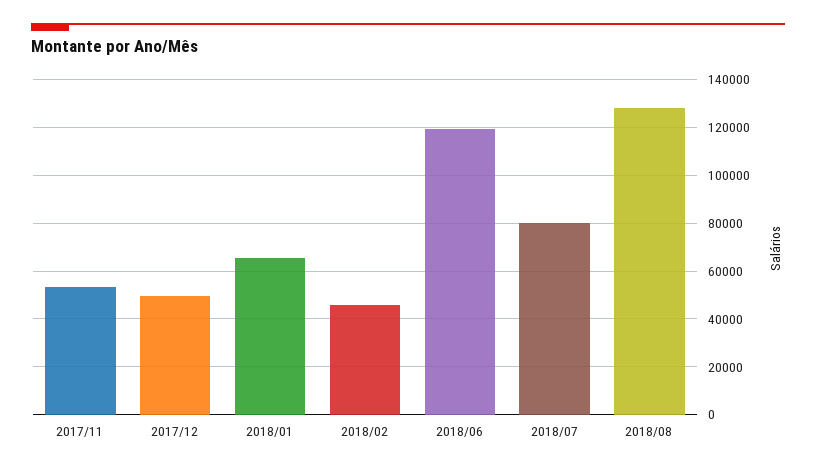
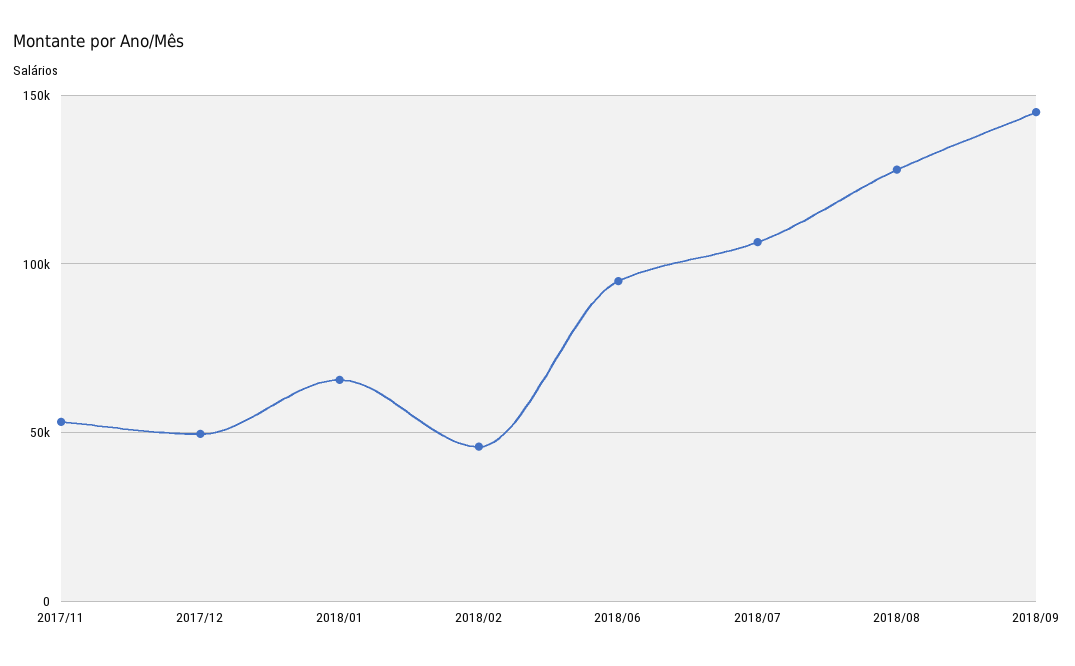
2018/06: 120000 -> 95000
2018/07: 80000 -> 105000
2018/09: none -> 145000

